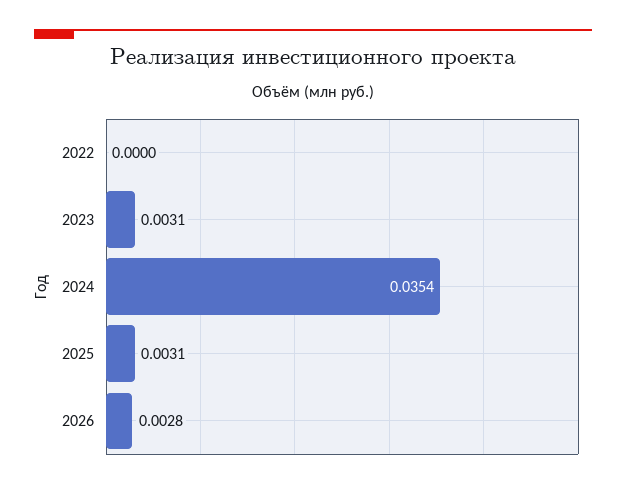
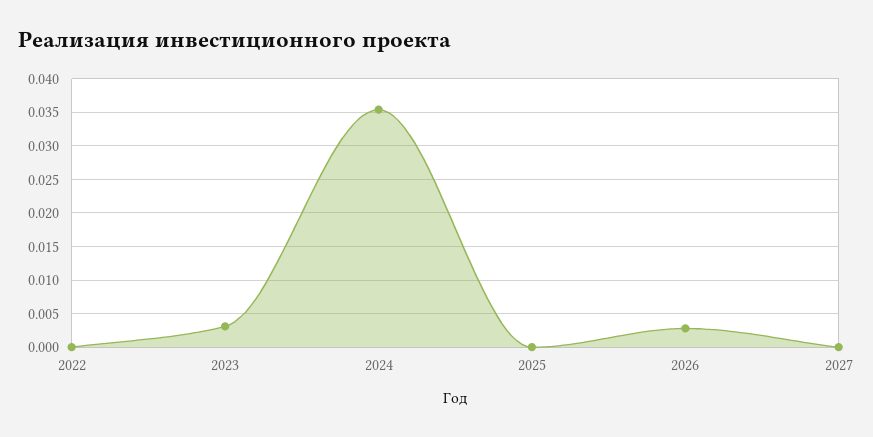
2025: 0.0031 -> 0
2027: none -> 0

